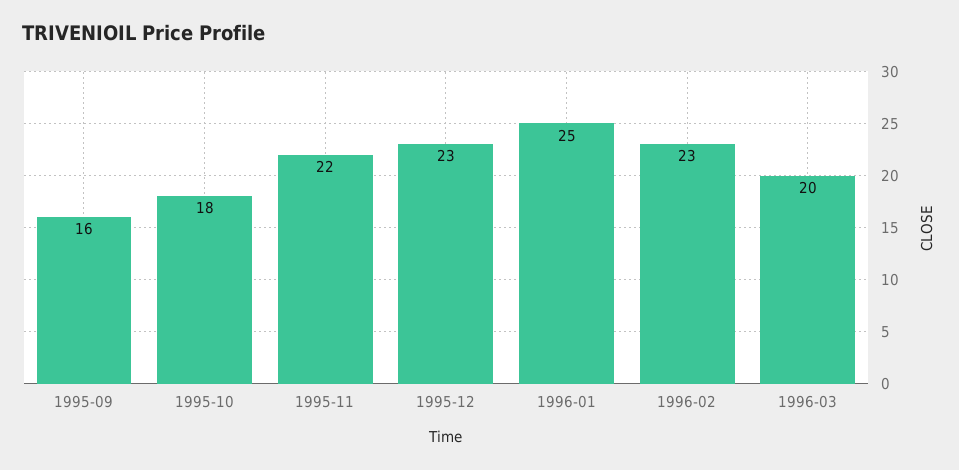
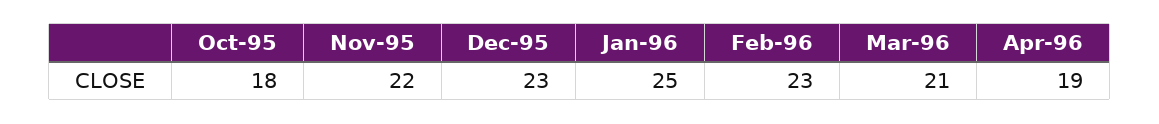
1995-09: 16 -> none
1996-03: 20 -> 21
Apr-96: none -> 19

